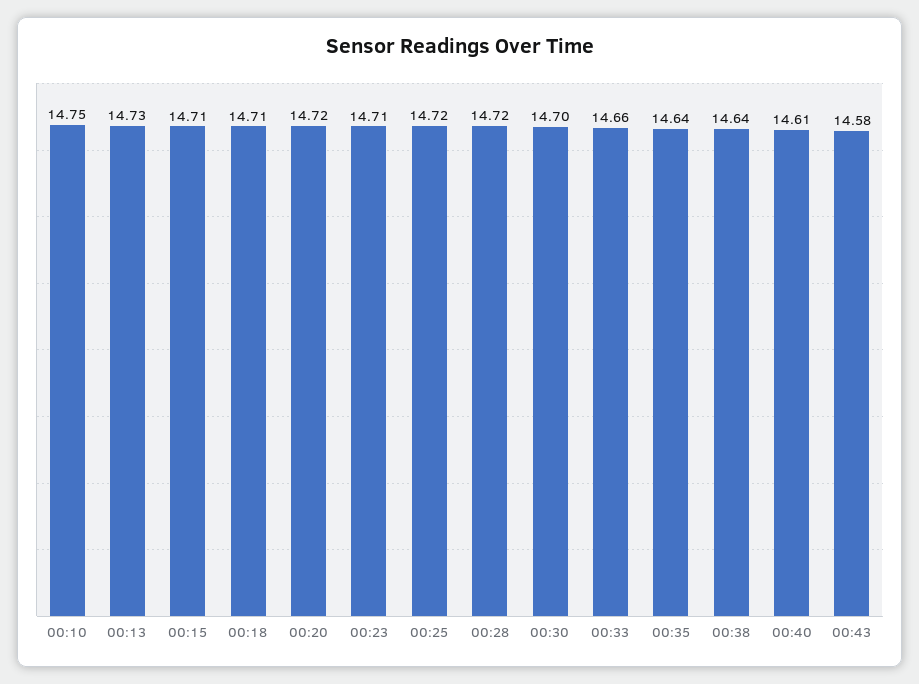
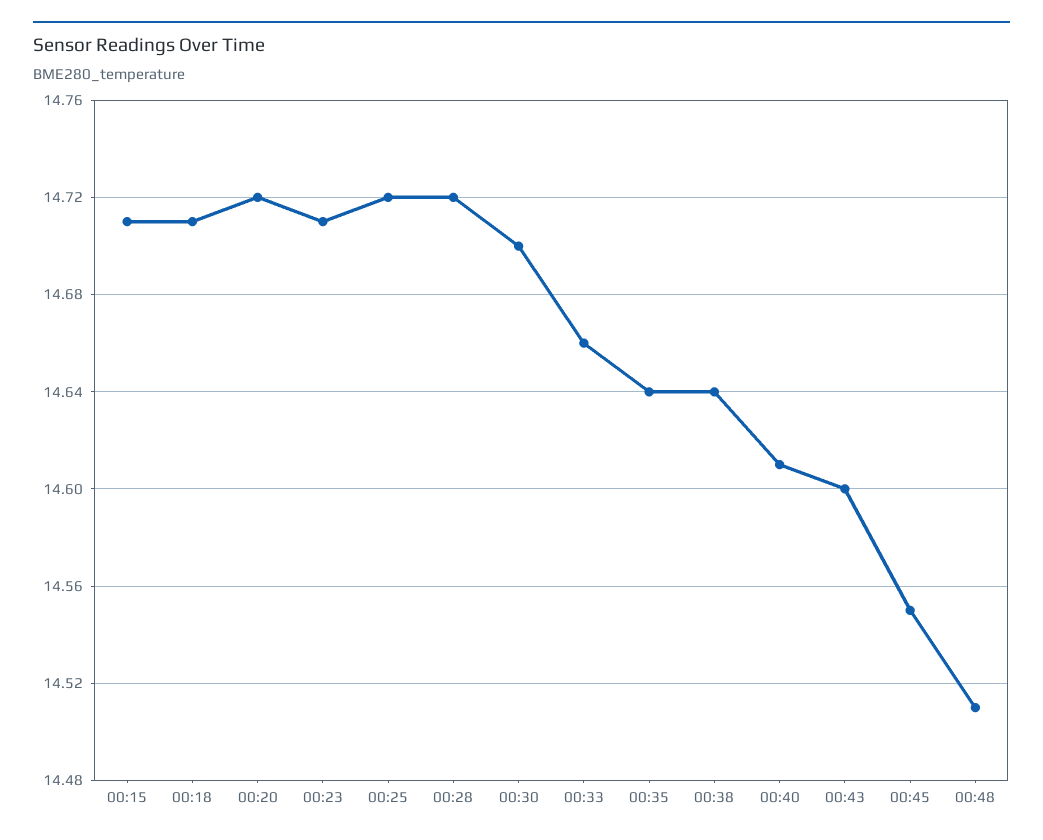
00:10: 14.75 -> none
00:13: 14.73 -> none
00:43: 14.58 -> 14.6
00:45: none -> 14.55
00:48: none -> 14.51

